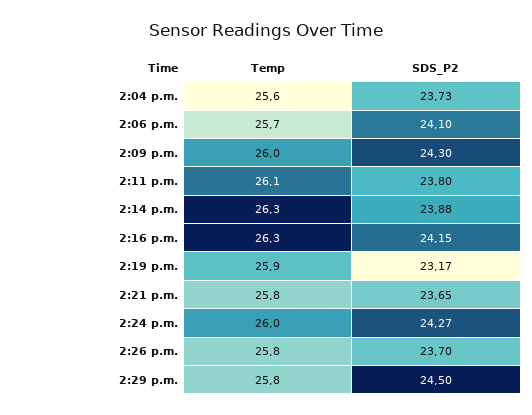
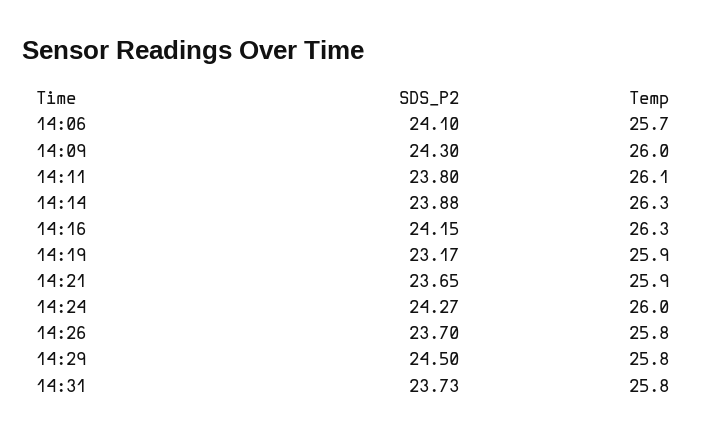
Temp, 2:04 p.m.: 25.6 -> none
SDS_P2, 2:04 p.m.: 23.73 -> none
Temp, 2:21 p.m.: 25.8 -> 25.9
SDS_P2, 14:31: none -> 23.73
Temp, 14:31: none -> 25.8

